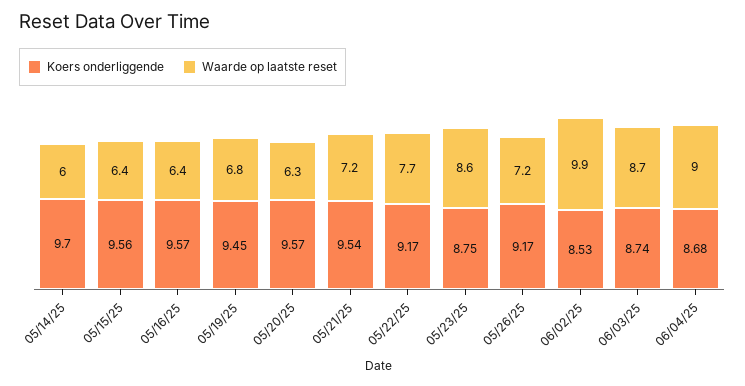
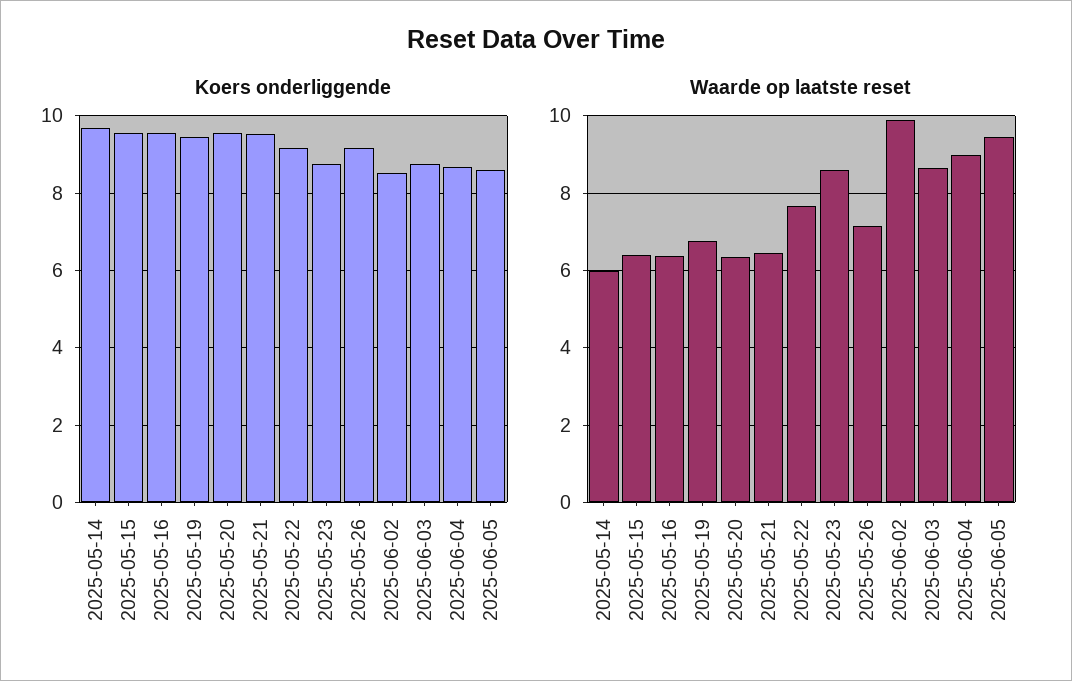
Waarde op laatste reset, 05/21/25: 7.2 -> 6.4
Koers onderliggende, 2025-06-05: none -> 8.6
Waarde op laatste reset, 2025-06-05: none -> 9.4

